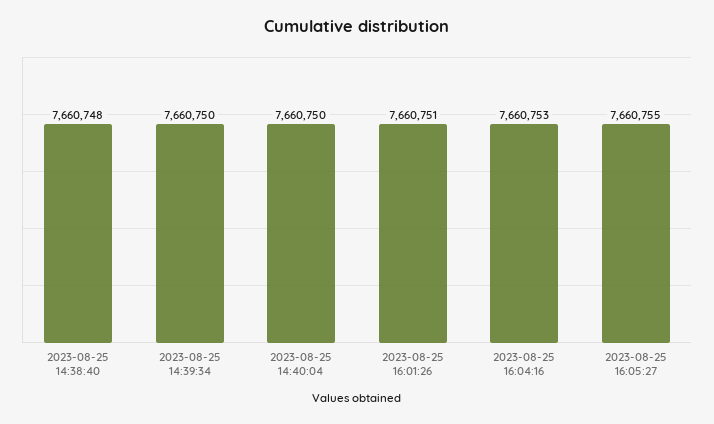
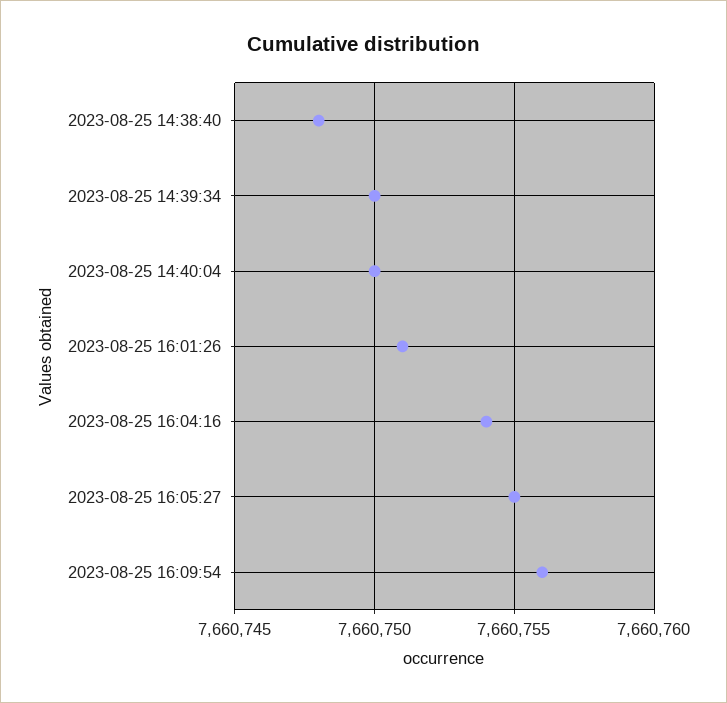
2023-08-25 16:04:16: 7660753 -> 7660754
2023-08-25 16:09:54: none -> 7660756

